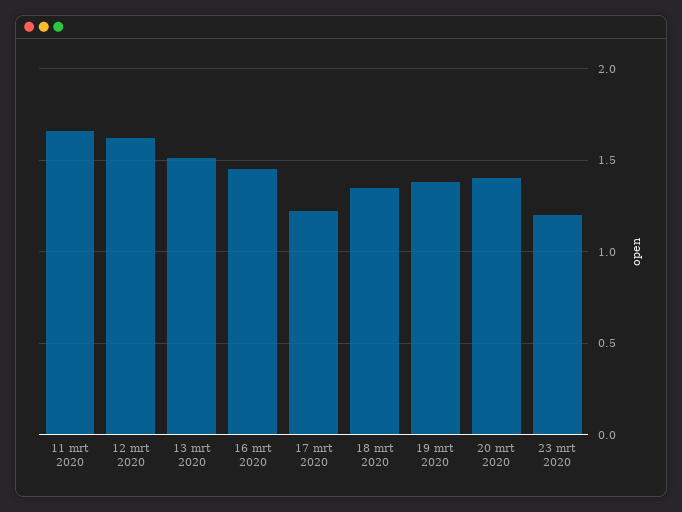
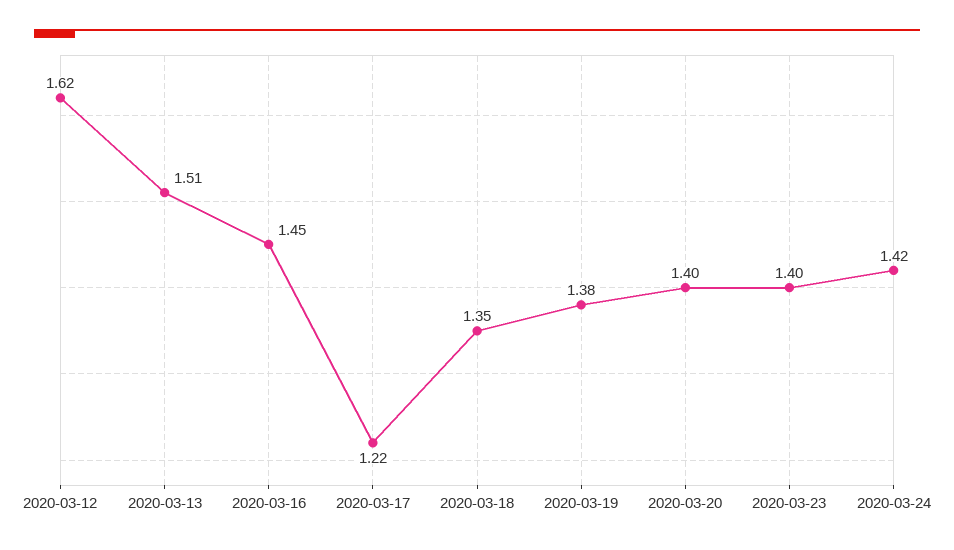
11 mrt 2020: 1.65 -> none
23 mrt 2020: 1.2 -> 1.4
2020-03-24: none -> 1.42

